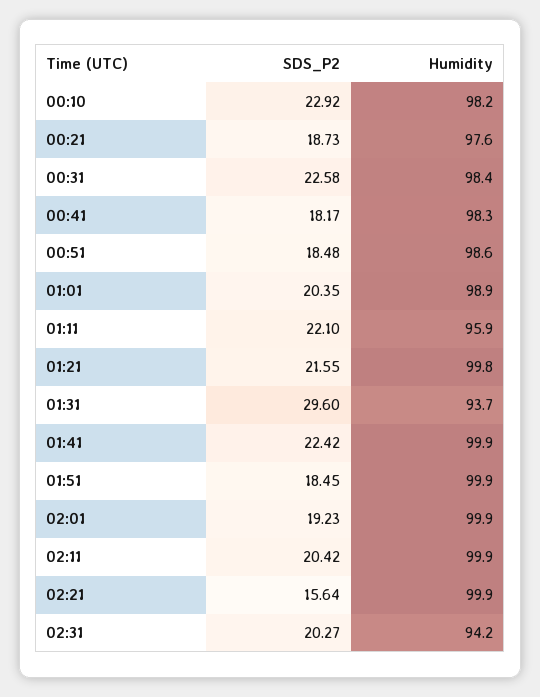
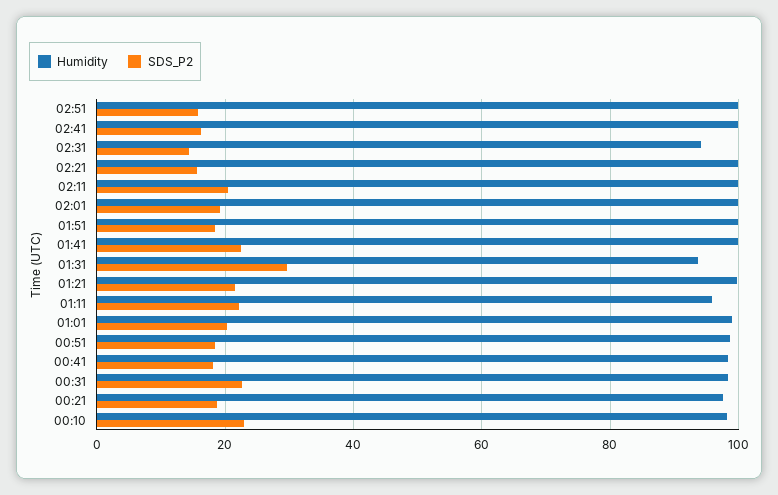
SDS_P2, 02:31: 20.27 -> 14
Humidity, 02:51: none -> 100
SDS_P2, 02:51: none -> 16
Humidity, 02:41: none -> 100
SDS_P2, 02:41: none -> 16

